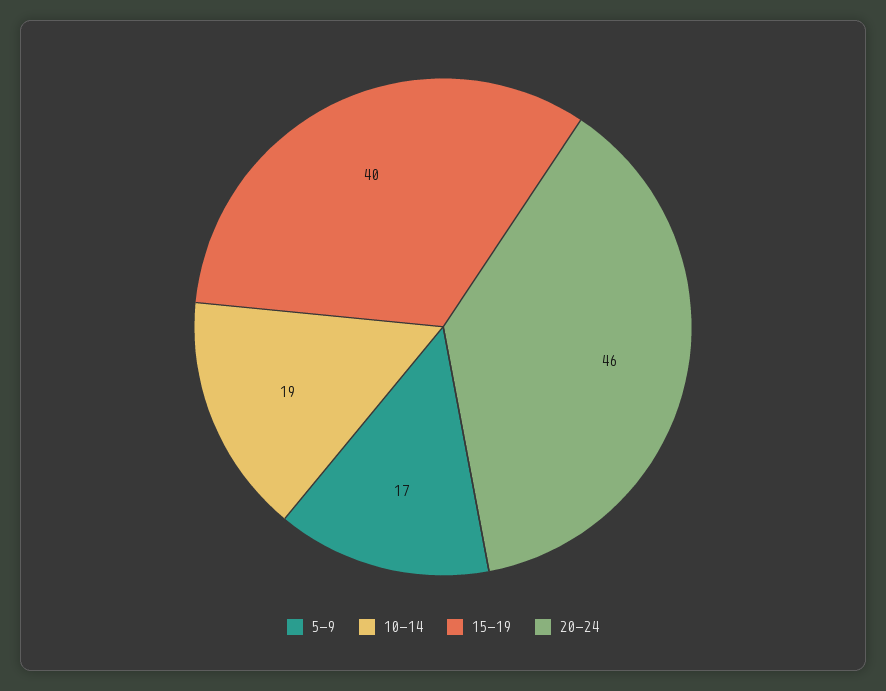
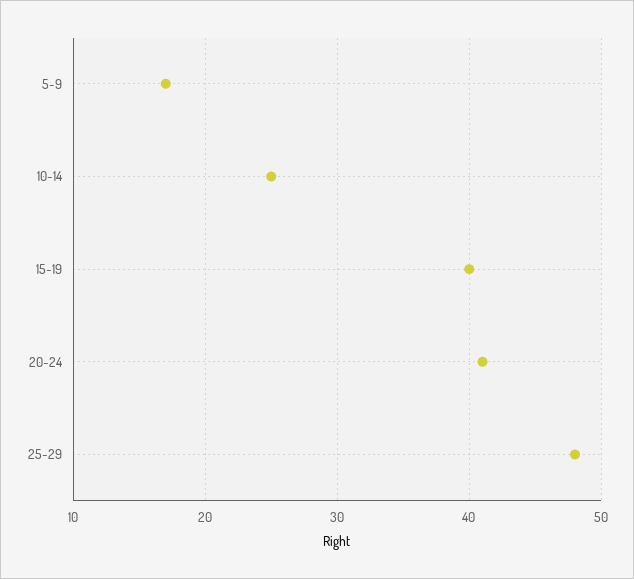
10-14: 19 -> 25
20-24: 46 -> 41
25-29: none -> 48

